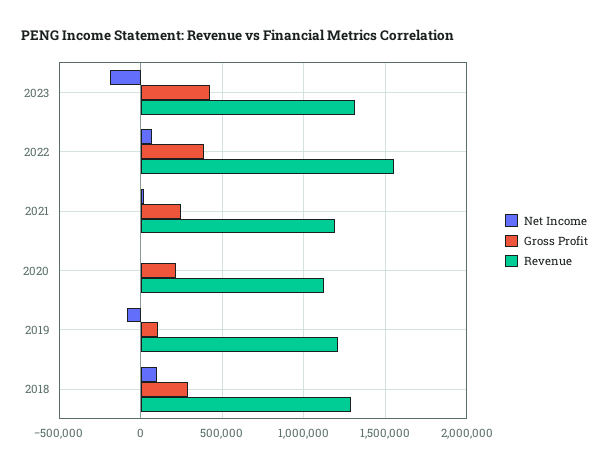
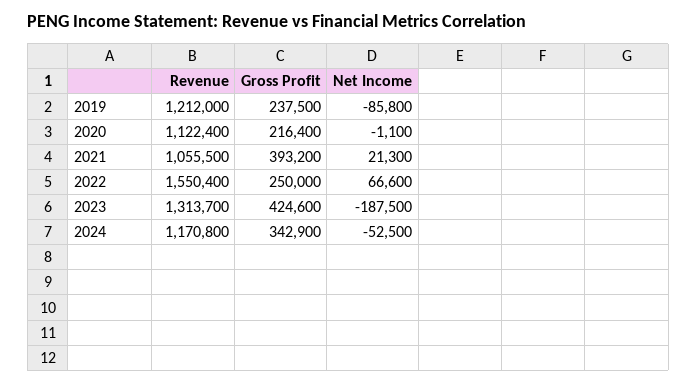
Gross Profit, 2022: 400000 -> 250000
Gross Profit, 2021: 250000 -> 393200
Revenue, 2021: 1200000 -> 1055500
Gross Profit, 2019: 100000 -> 237500
Net Income, 2018: 100000 -> none
Gross Profit, 2018: 300000 -> none
Revenue, 2018: 1300000 -> none
Revenue, 2024: none -> 1170800
Gross Profit, 2024: none -> 342900
Net Income, 2024: none -> -52500

